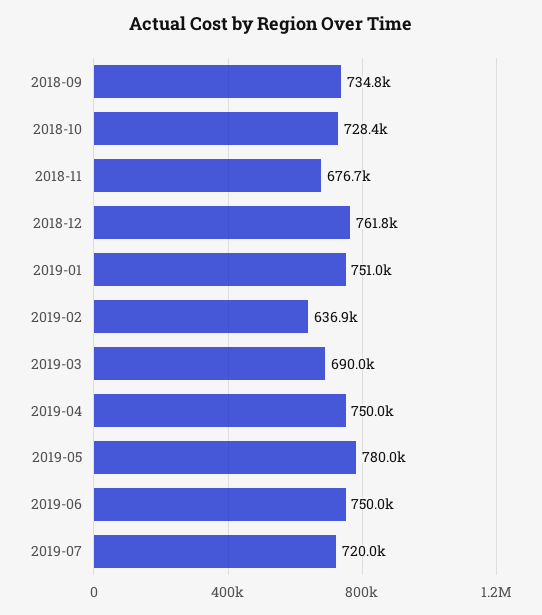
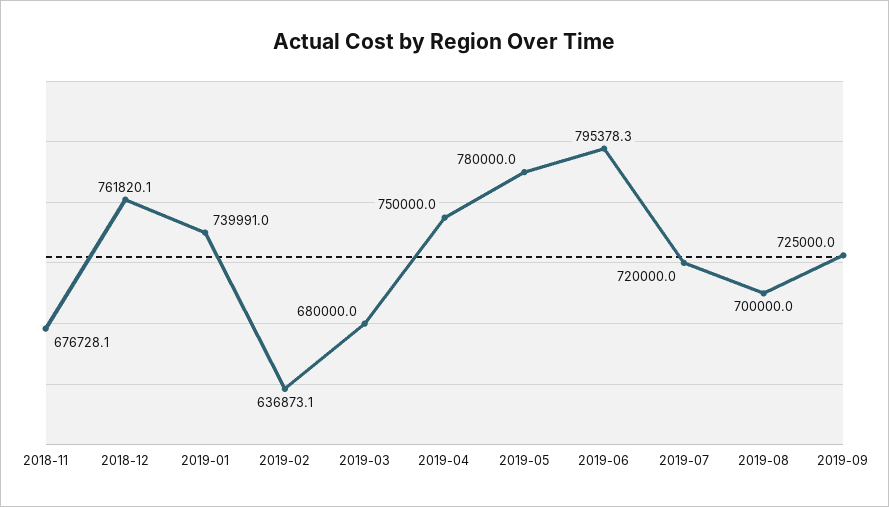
2018-09: 734800 -> none
2018-10: 728400 -> none
2019-01: 751000 -> 739991
2019-03: 690000 -> 680000
2019-06: 750000 -> 795378.3
2019-08: none -> 700000
2019-09: none -> 725000

